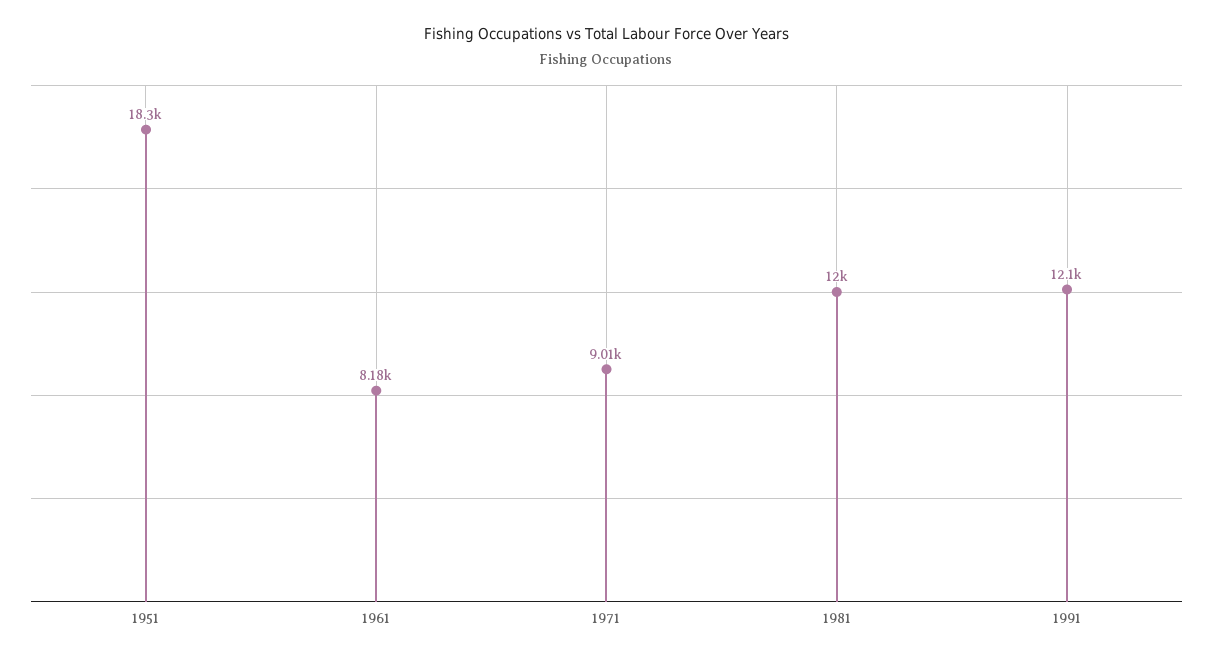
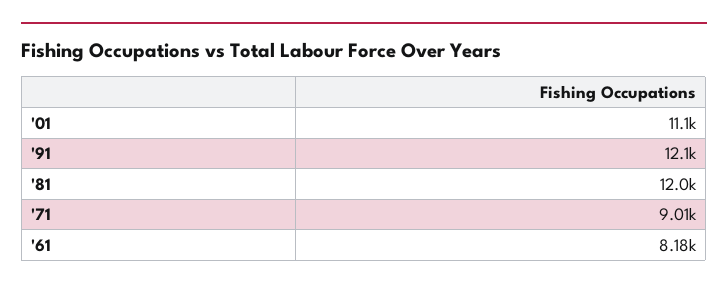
1951: 18300 -> none
'01: none -> 11100

